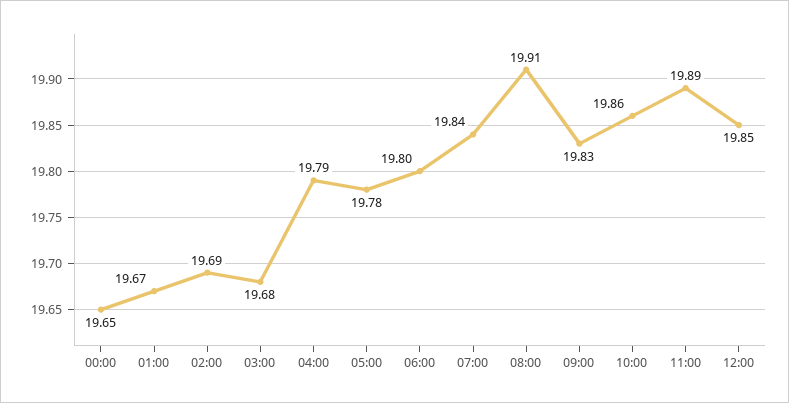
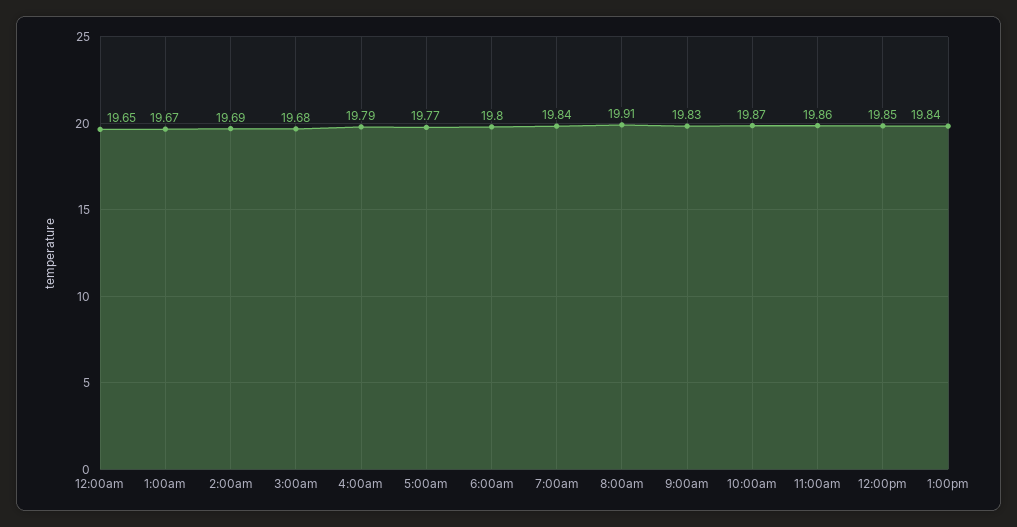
05:00: 19.78 -> 19.77
10:00: 19.86 -> 19.87
11:00: 19.89 -> 19.86
1:00pm: none -> 19.84

